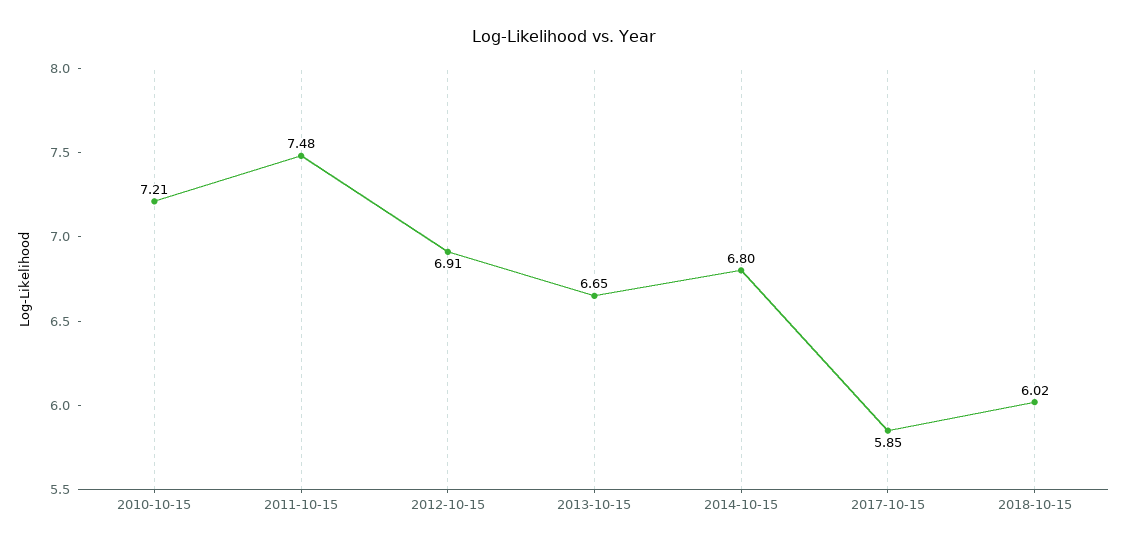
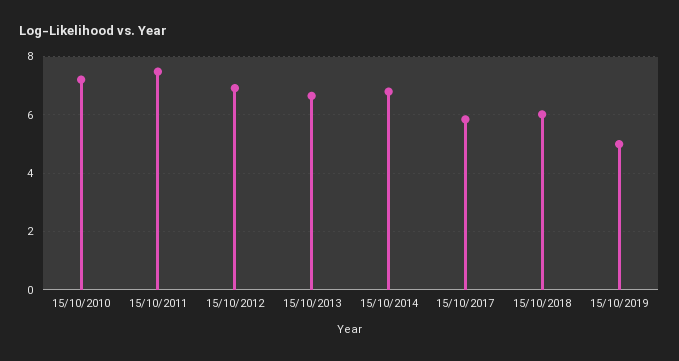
15/10/2019: none -> 5

